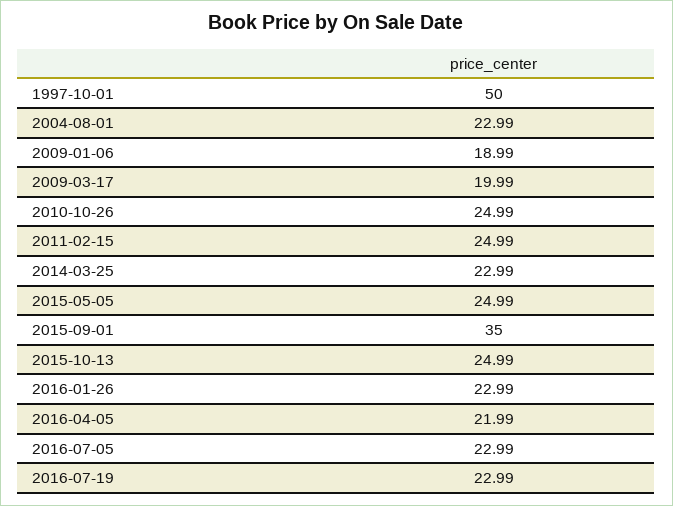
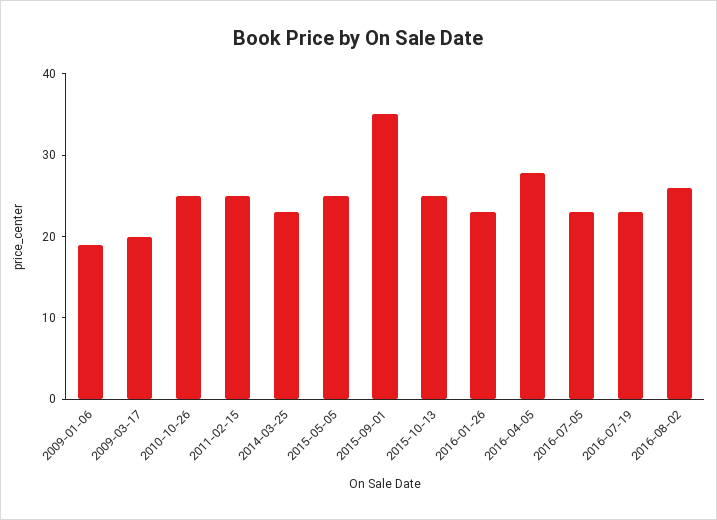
1997-10-01: 50 -> none
2004-08-01: 22.99 -> none
2016-04-05: 21.99 -> 28
2016-08-02: none -> 26

